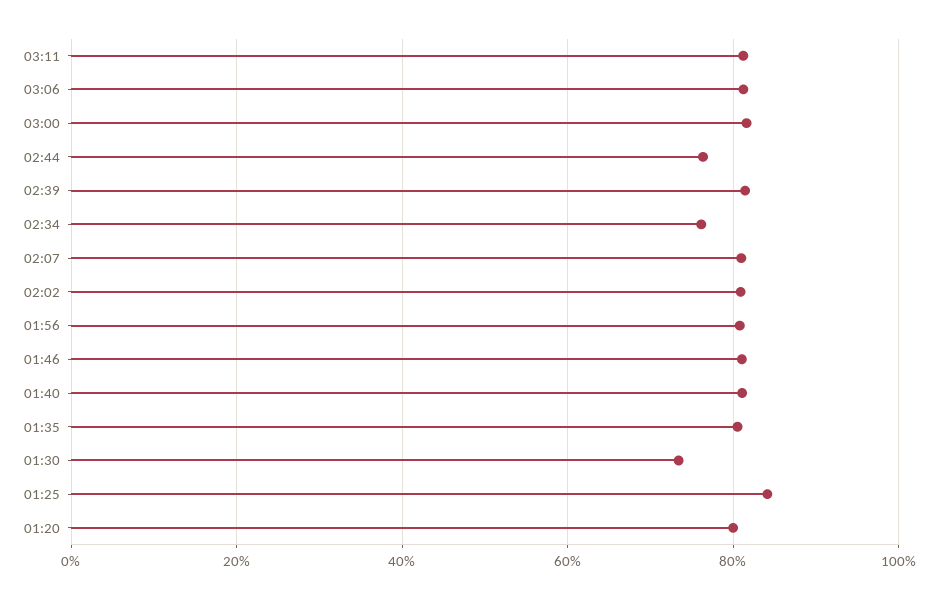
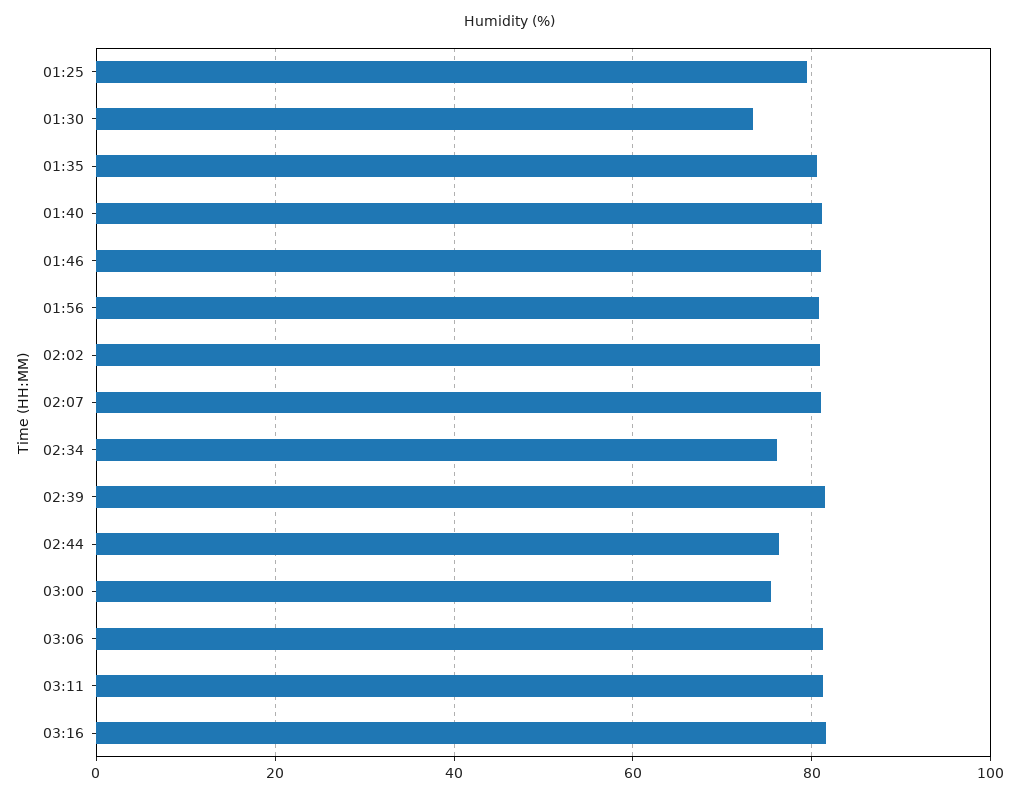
03:00: 82 -> 76
01:25: 84 -> 80
01:20: 80 -> none
03:16: none -> 82

